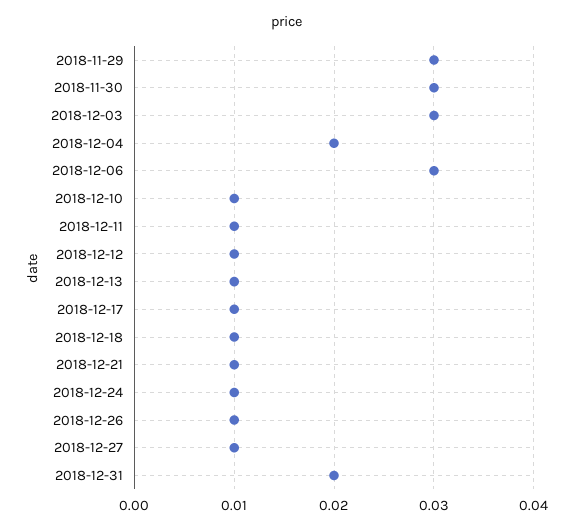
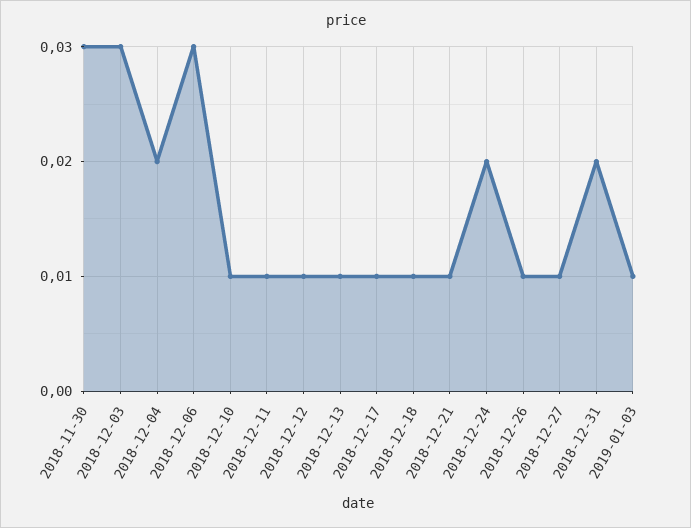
2018-11-29: 0.03 -> none
2018-12-24: 0.01 -> 0.02
2019-01-03: none -> 0.01

